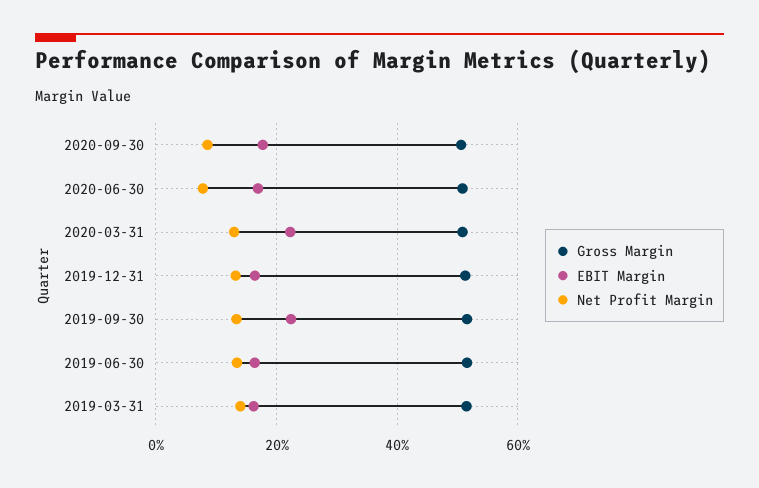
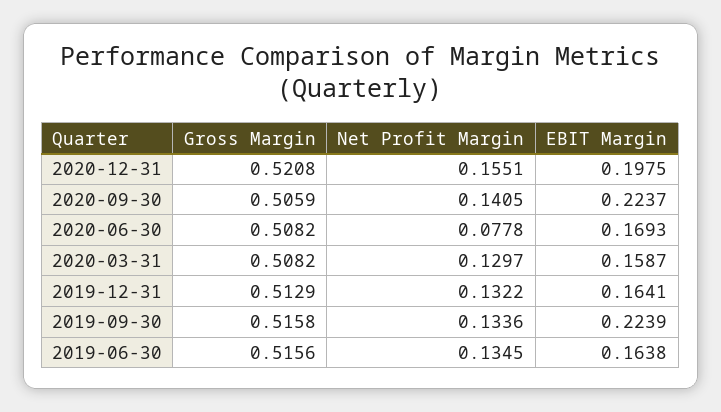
EBIT Margin, 2020-09-30: 0.18 -> 0.2237
Net Profit Margin, 2020-09-30: 0.08 -> 0.1405
EBIT Margin, 2020-03-31: 0.22 -> 0.1587
Gross Margin, 2019-03-31: 0.52 -> none
EBIT Margin, 2019-03-31: 0.16 -> none
Net Profit Margin, 2019-03-31: 0.14 -> none
Gross Margin, 2020-12-31: none -> 0.5208
Net Profit Margin, 2020-12-31: none -> 0.1551
EBIT Margin, 2020-12-31: none -> 0.1975

